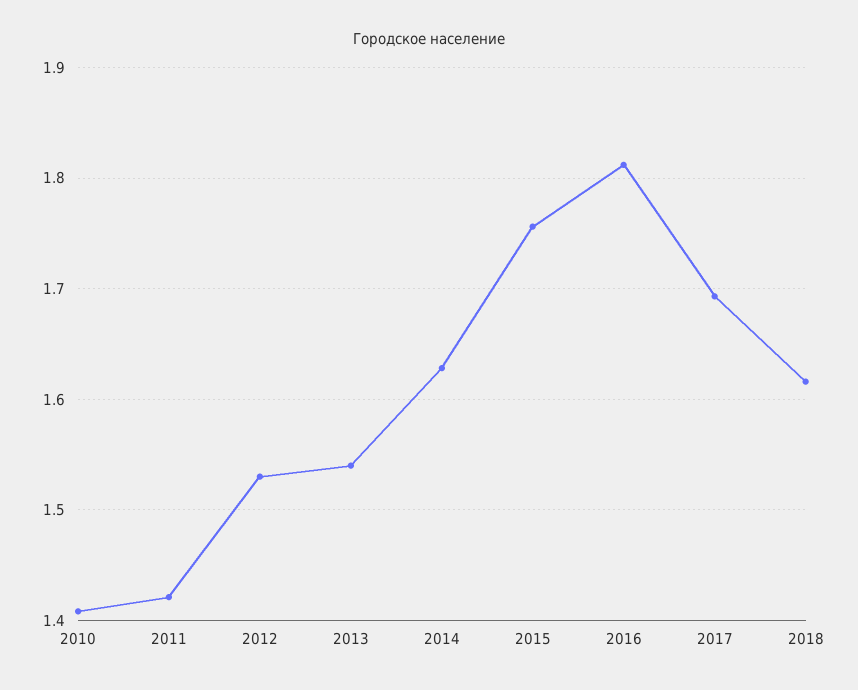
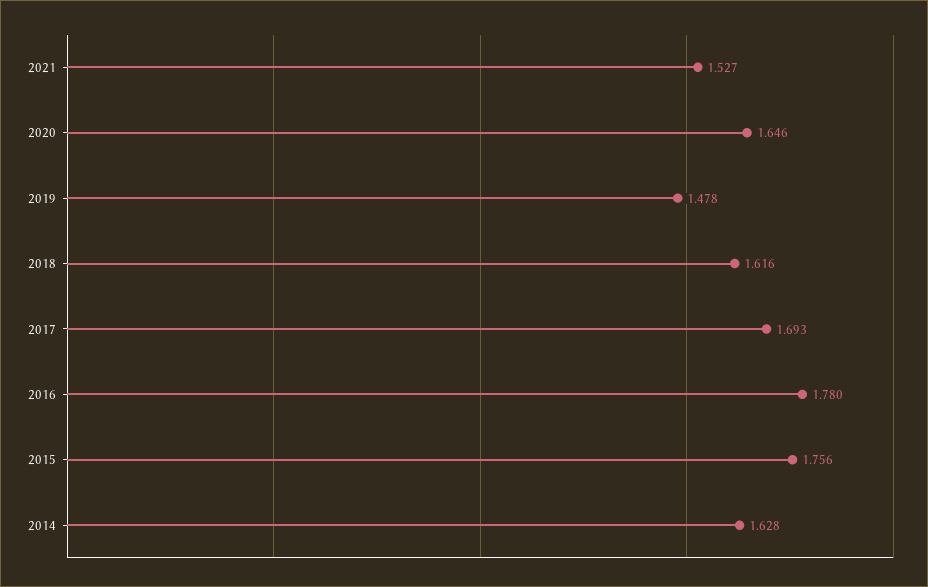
2010: 1.41 -> none
2011: 1.42 -> none
2012: 1.53 -> none
2013: 1.54 -> none
2016: 1.81 -> 1.78
2021: none -> 1.527
2020: none -> 1.646
2019: none -> 1.478

